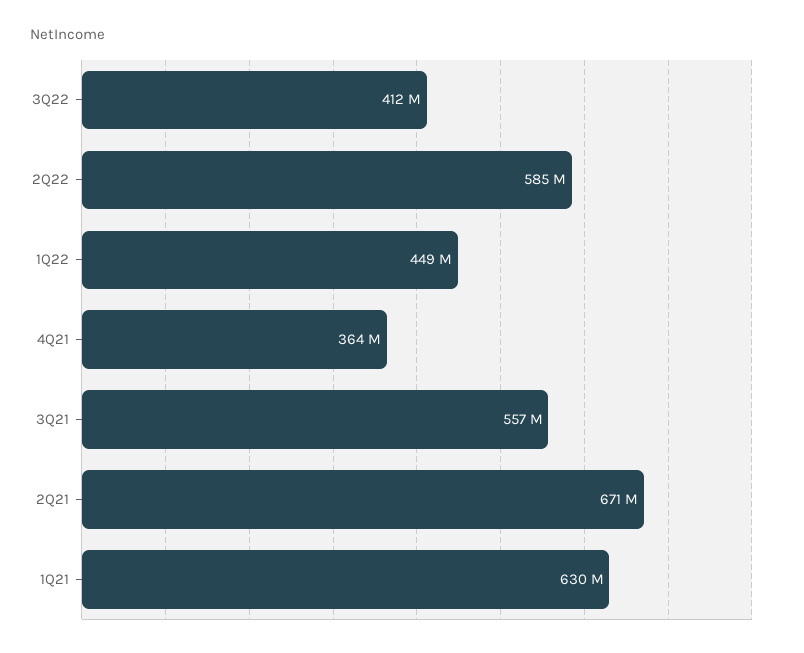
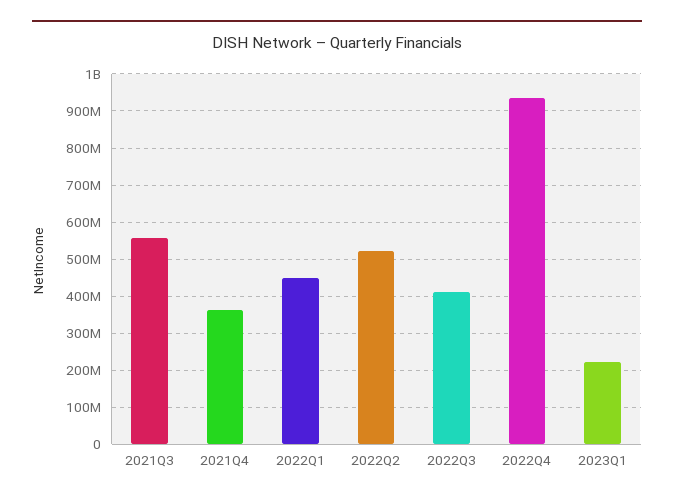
2Q22: 585000000 -> 520000000
2Q21: 671000000 -> none
1Q21: 630000000 -> none
2022Q4: none -> 940000000
2023Q1: none -> 220000000

